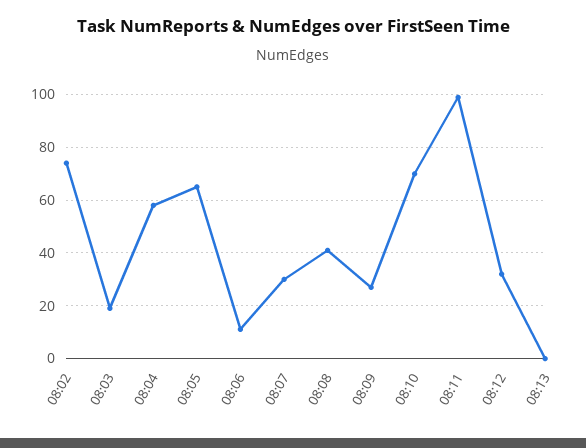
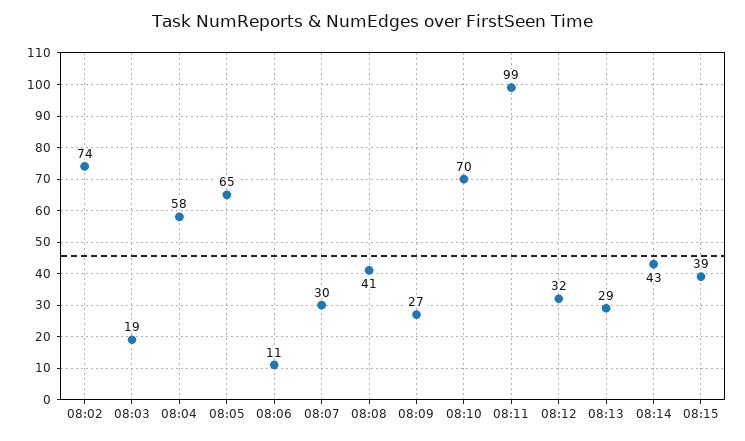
08:13: 0 -> 29
08:14: none -> 43
08:15: none -> 39

